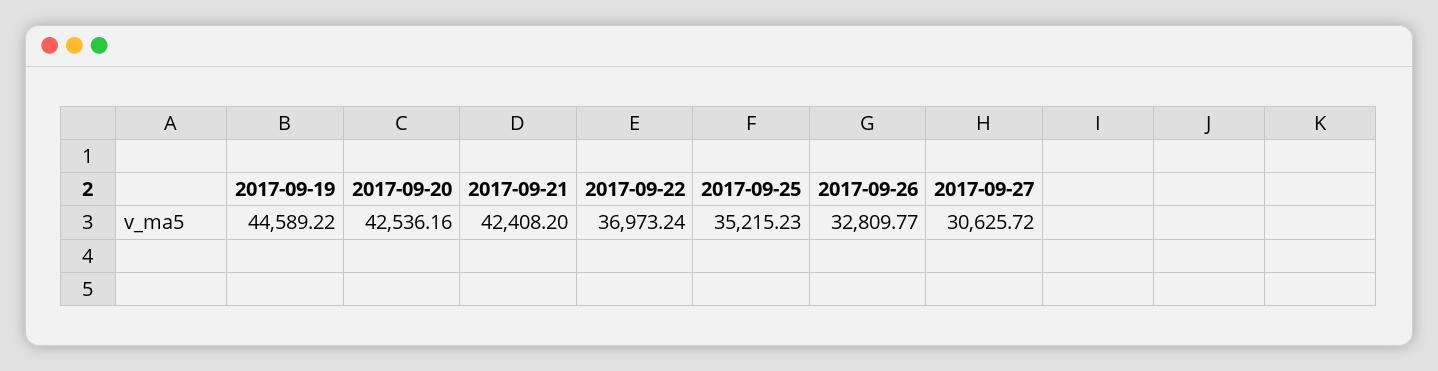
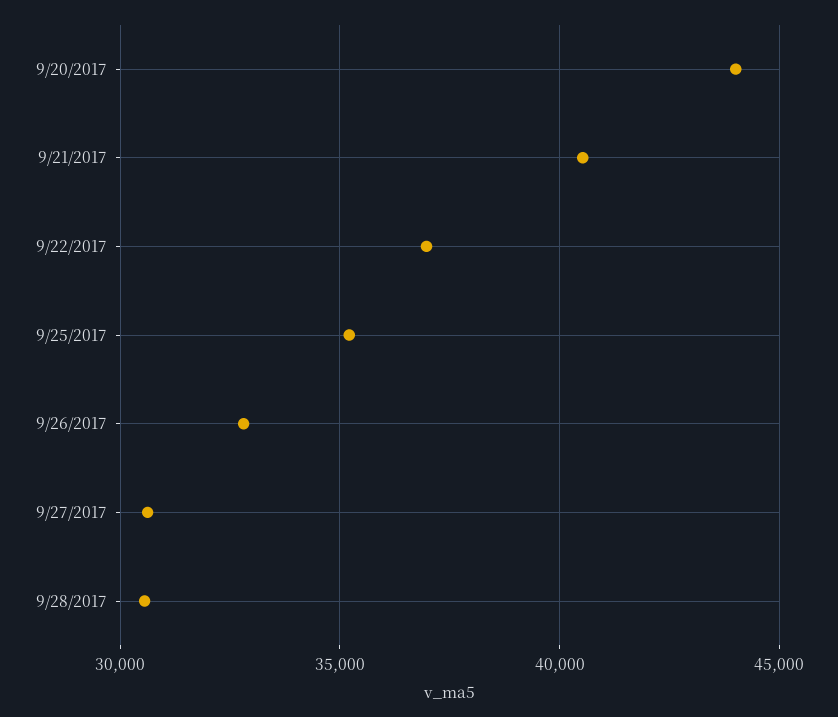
2017-09-19: 44589.22 -> none
2017-09-20: 42536.16 -> 44000
2017-09-21: 42408.2 -> 40500
9/28/2017: none -> 30500

